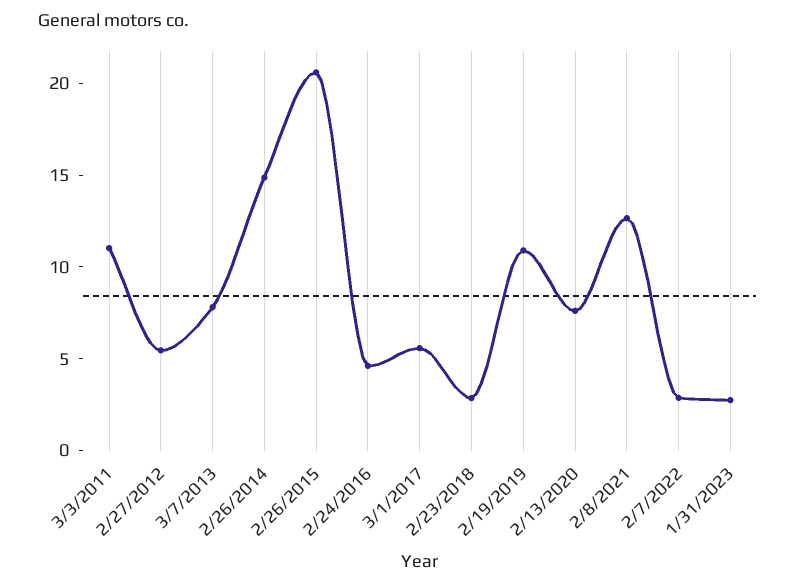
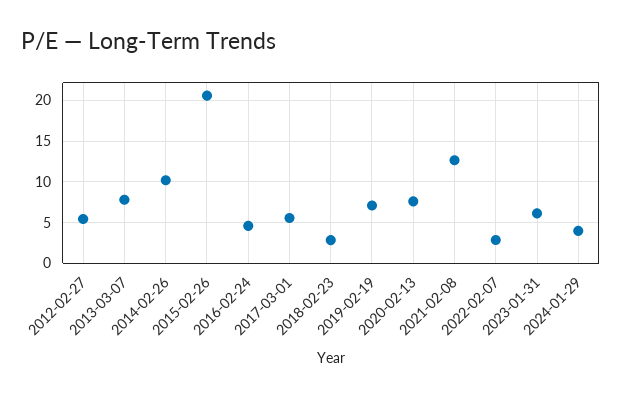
3/3/2011: 11 -> none
2/26/2014: 15 -> 10
2/19/2019: 11 -> 7
1/31/2023: 3 -> 6
2024-01-29: none -> 4

